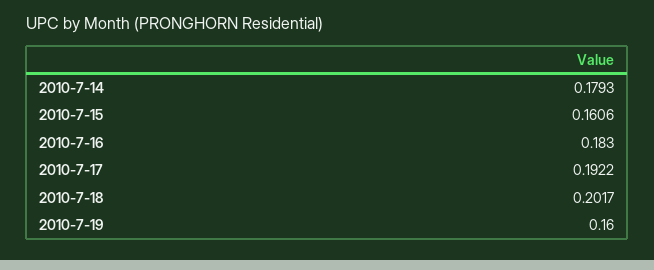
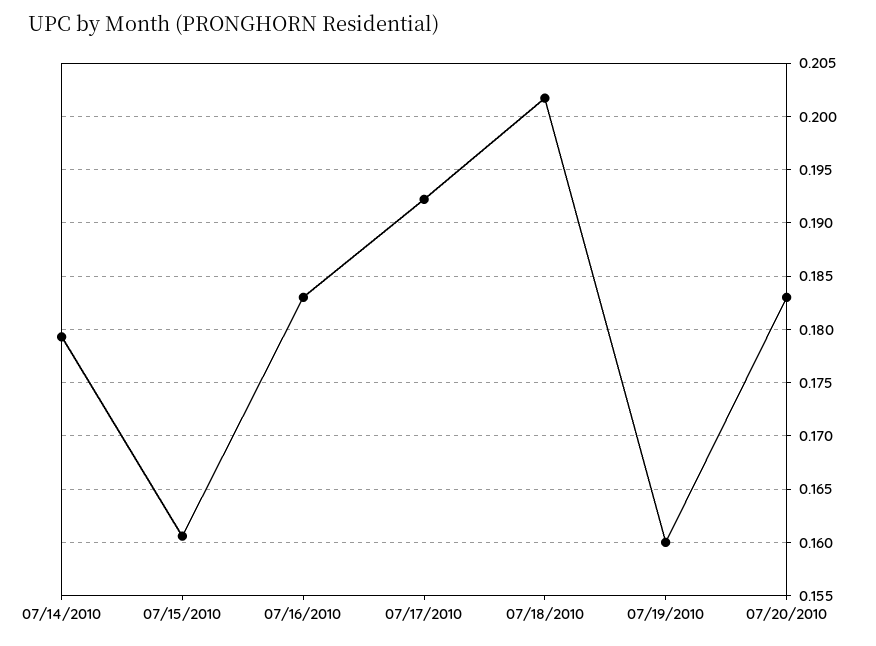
07/20/2010: none -> 0.183

